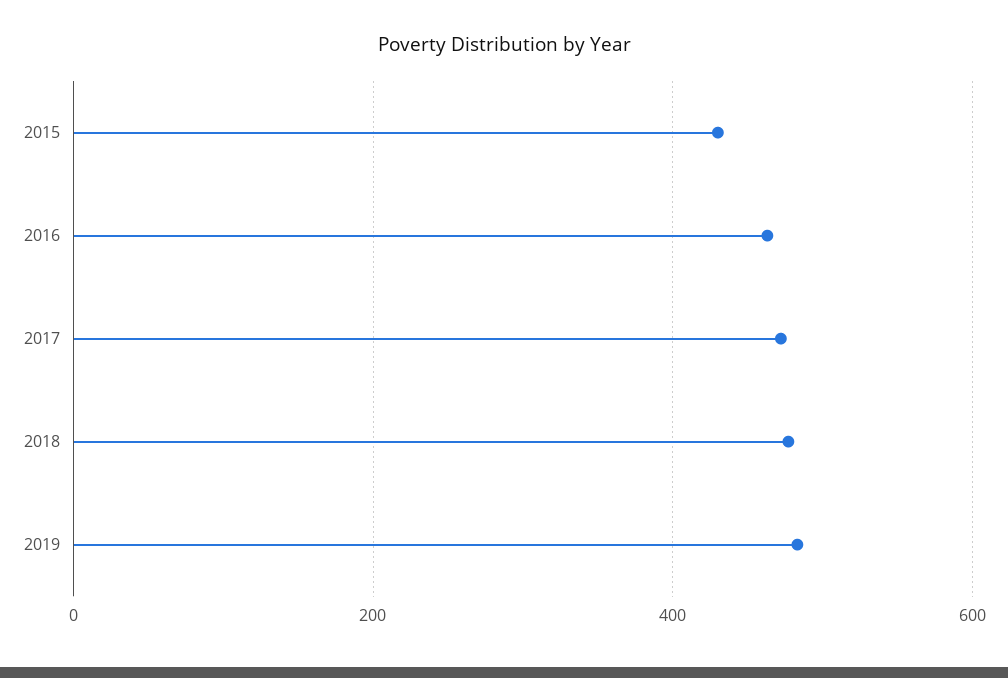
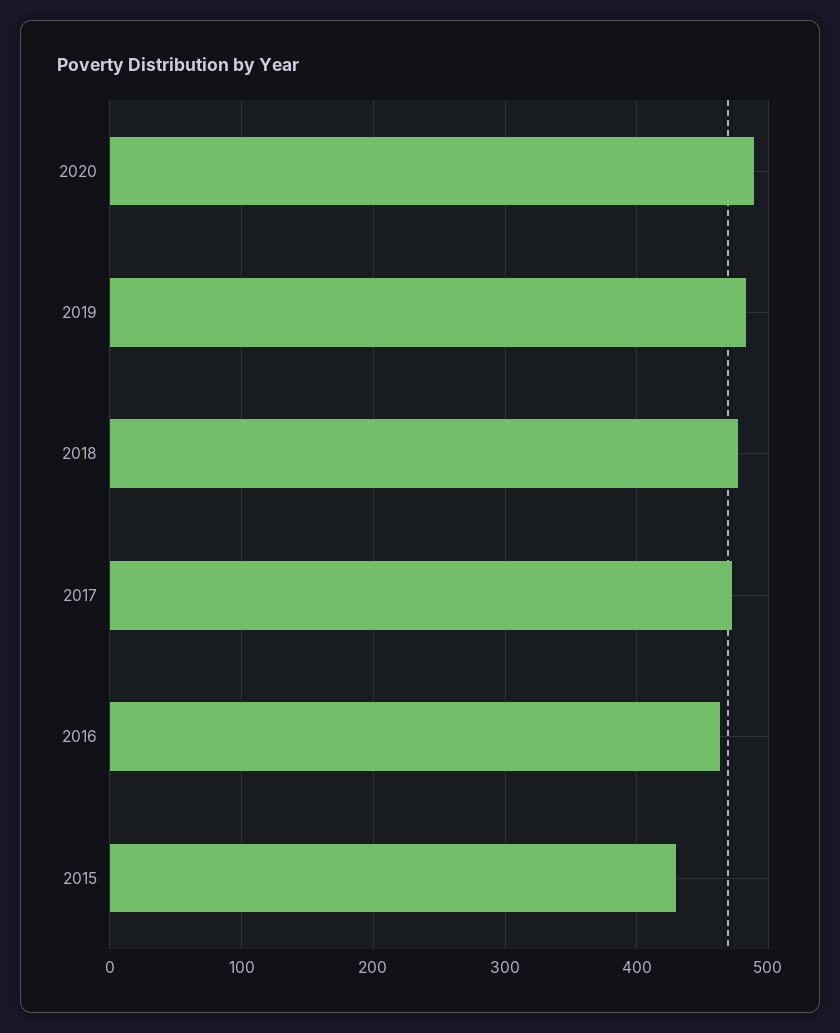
2020: none -> 490

